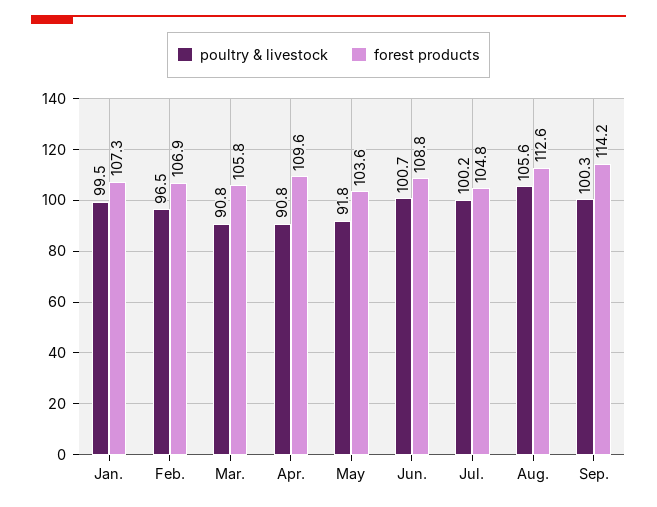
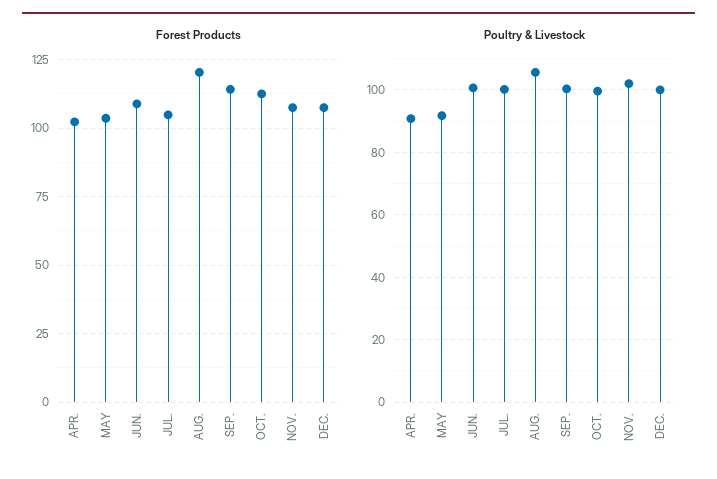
poultry & livestock, Jan.: 99.5 -> none
forest products, Jan.: 107.3 -> none
poultry & livestock, Feb.: 96.5 -> none
forest products, Feb.: 106.9 -> none
poultry & livestock, Mar.: 90.8 -> none
forest products, Mar.: 105.8 -> none
forest products, Apr.: 109.6 -> 102.5
forest products, Aug.: 112.6 -> 120
forest products, OCT.: none -> 112.5
forest products, NOV.: none -> 107.5
forest products, DEC.: none -> 107.5
poultry & livestock, OCT.: none -> 100
poultry & livestock, NOV.: none -> 102
poultry & livestock, DEC.: none -> 100

